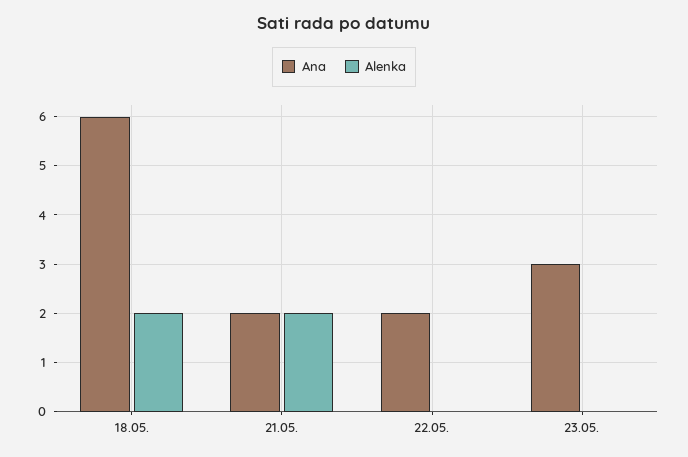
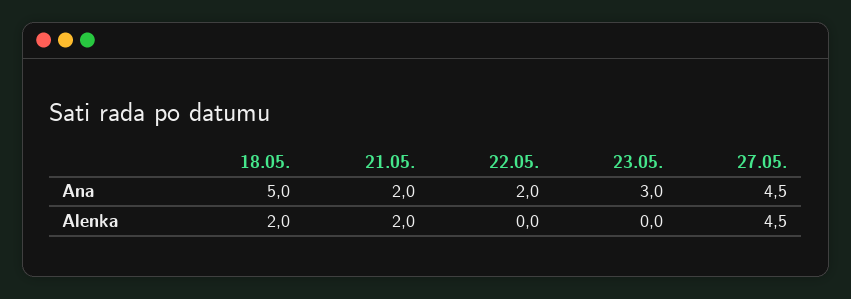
Ana, 18.05.: 6 -> 5
Ana, 27.05.: none -> 4.5
Alenka, 27.05.: none -> 4.5

